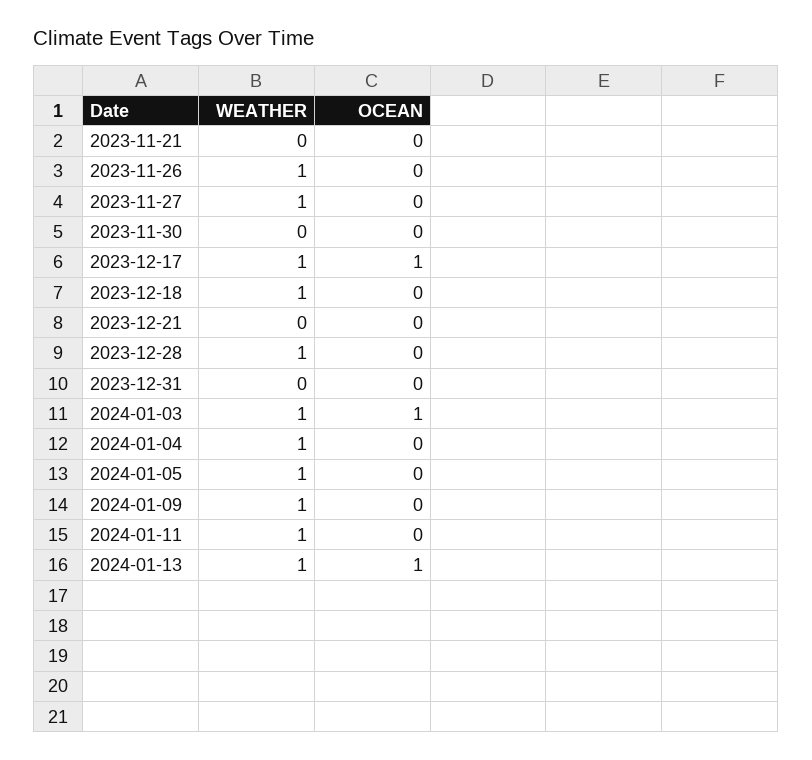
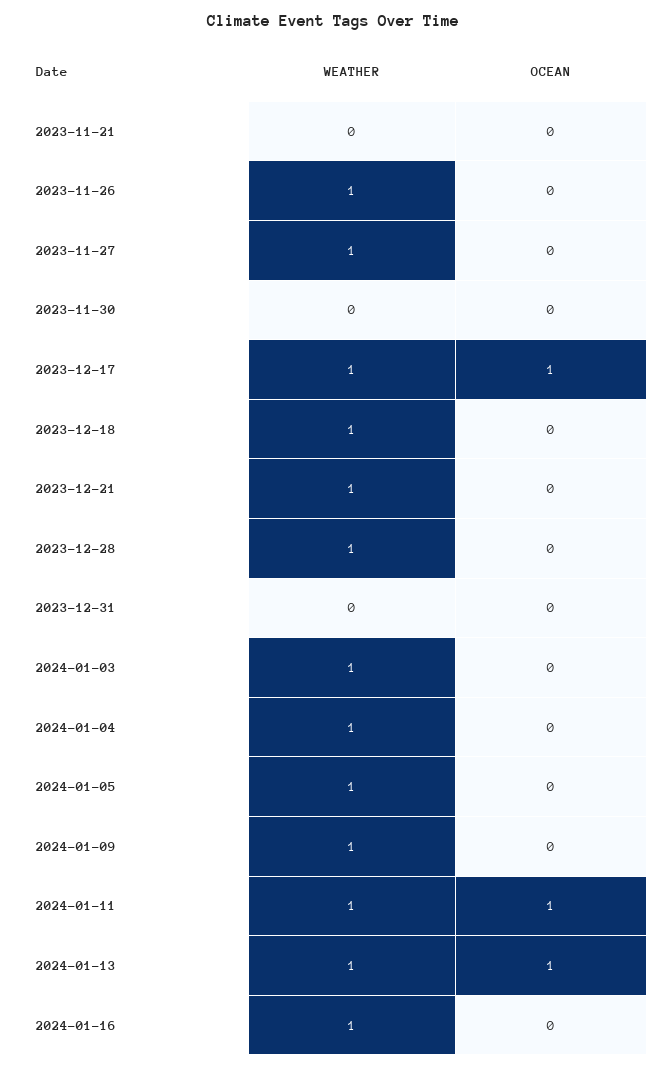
WEATHER, 2023-12-21: 0 -> 1
OCEAN, 2024-01-03: 1 -> 0
OCEAN, 2024-01-11: 0 -> 1
WEATHER, 2024-01-16: none -> 1
OCEAN, 2024-01-16: none -> 0

